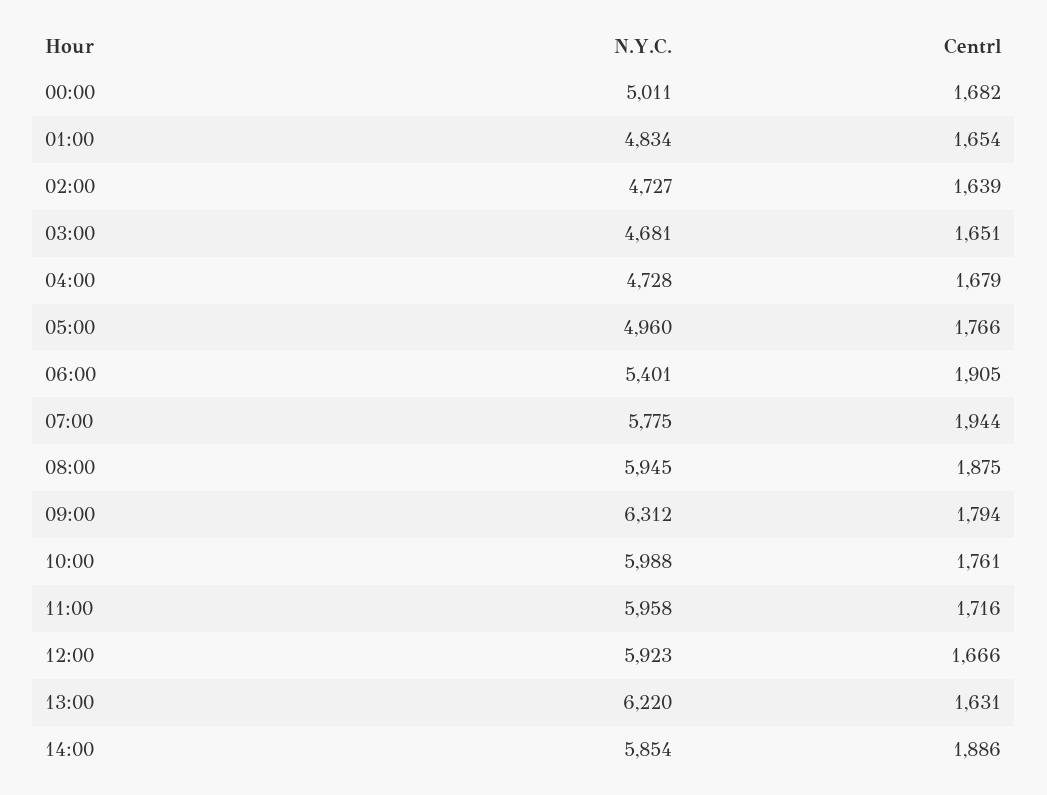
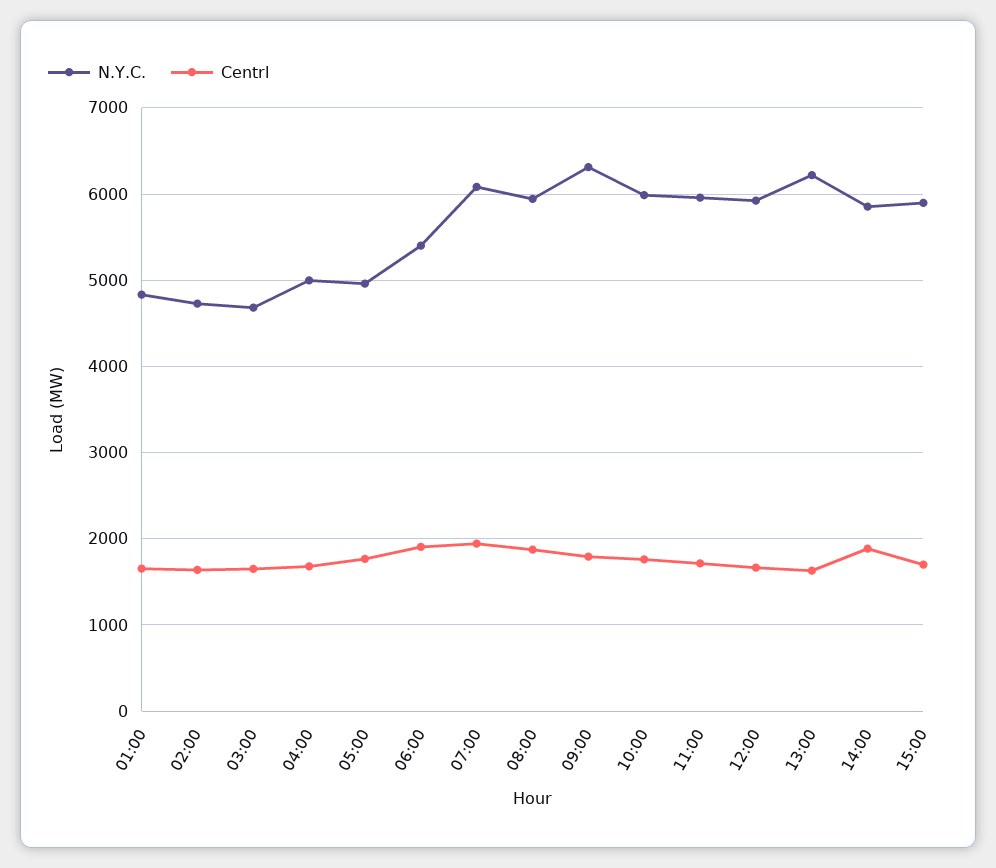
N.Y.C., 00:00: 5011 -> none
Centrl, 00:00: 1682 -> none
N.Y.C., 04:00: 4728 -> 5000
N.Y.C., 07:00: 5775 -> 6100
N.Y.C., 15:00: none -> 5900
Centrl, 15:00: none -> 1700

